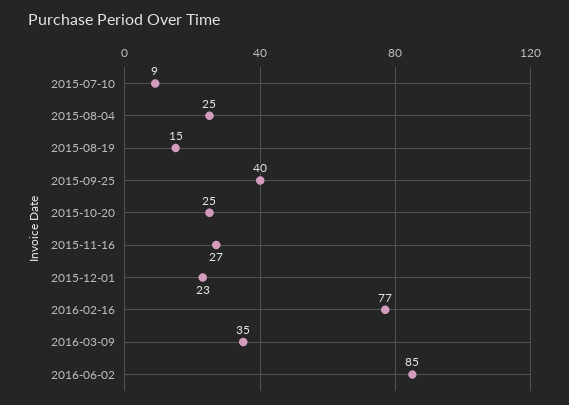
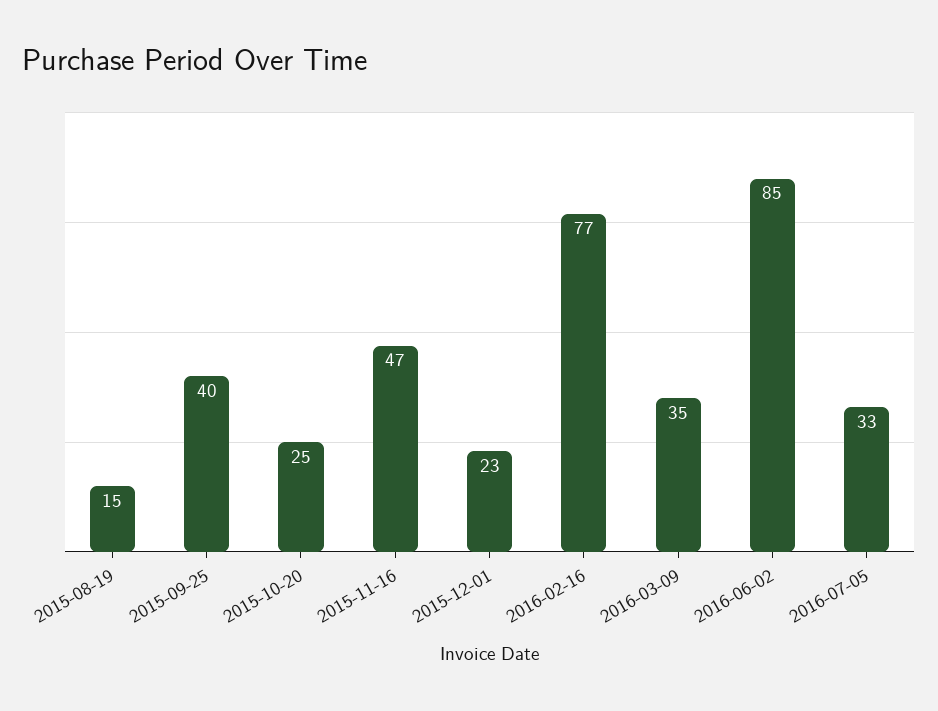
2015-07-10: 9 -> none
2015-08-04: 25 -> none
2015-11-16: 27 -> 47
2016-07-05: none -> 33

